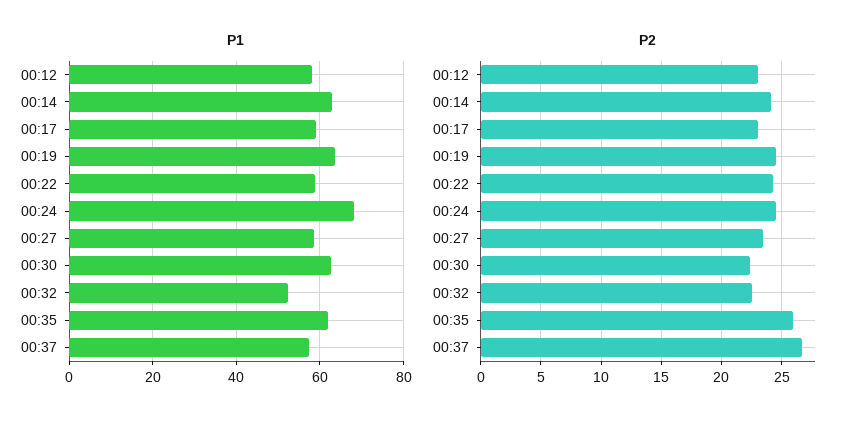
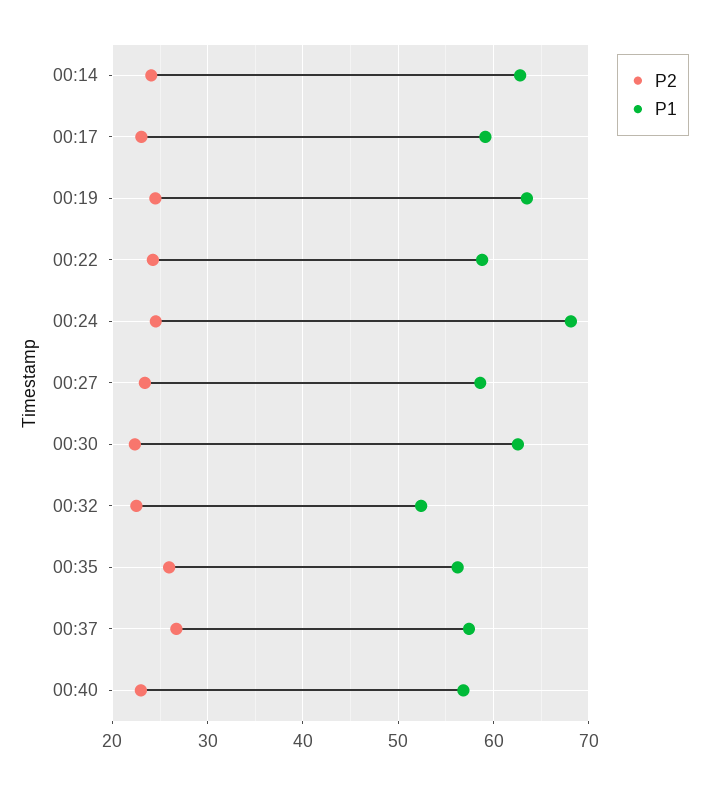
P1, 00:12: 58 -> none
P1, 00:35: 62 -> 56
P2, 00:12: 23 -> none
P2, 00:40: none -> 23
P1, 00:40: none -> 57

